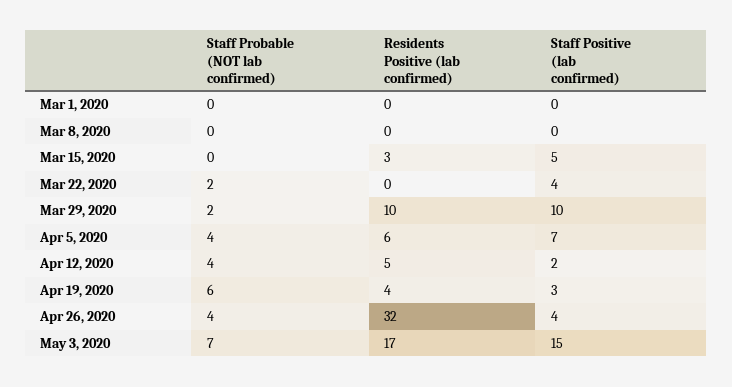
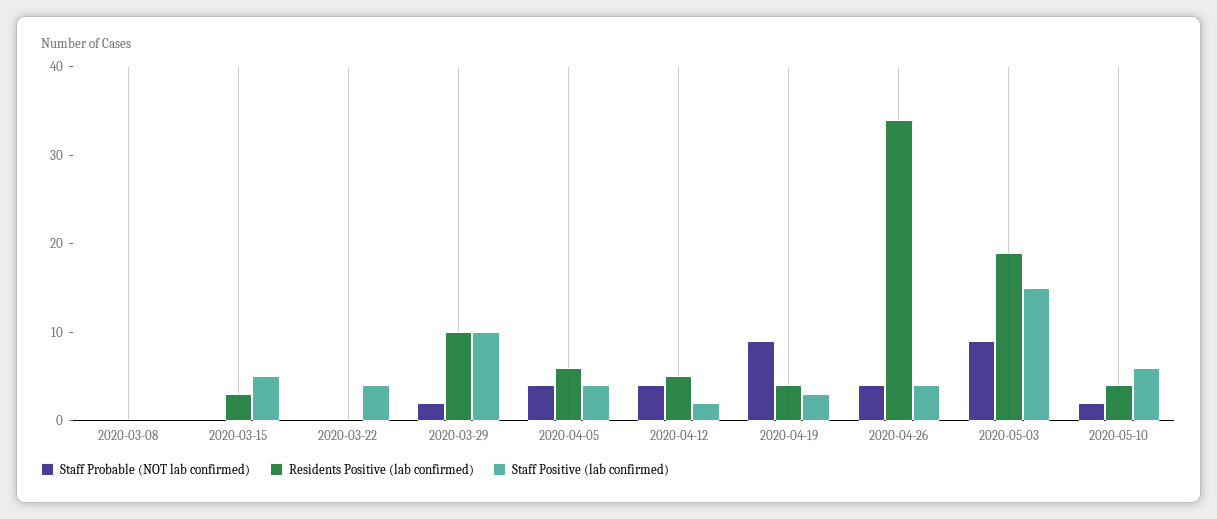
Staff Probable (NOT lab confirmed), Mar 1, 2020: 0 -> none
Residents Positive (lab confirmed), Mar 1, 2020: 0 -> none
Staff Positive (lab confirmed), Mar 1, 2020: 0 -> none
Staff Probable (NOT lab confirmed), Mar 22, 2020: 2 -> 0
Staff Positive (lab confirmed), Apr 5, 2020: 7 -> 4
Staff Probable (NOT lab confirmed), Apr 19, 2020: 6 -> 9
Residents Positive (lab confirmed), Apr 26, 2020: 32 -> 34
Staff Probable (NOT lab confirmed), May 3, 2020: 7 -> 9
Residents Positive (lab confirmed), May 3, 2020: 17 -> 19
Staff Probable (NOT lab confirmed), 2020-05-10: none -> 2
Residents Positive (lab confirmed), 2020-05-10: none -> 4
Staff Positive (lab confirmed), 2020-05-10: none -> 6

